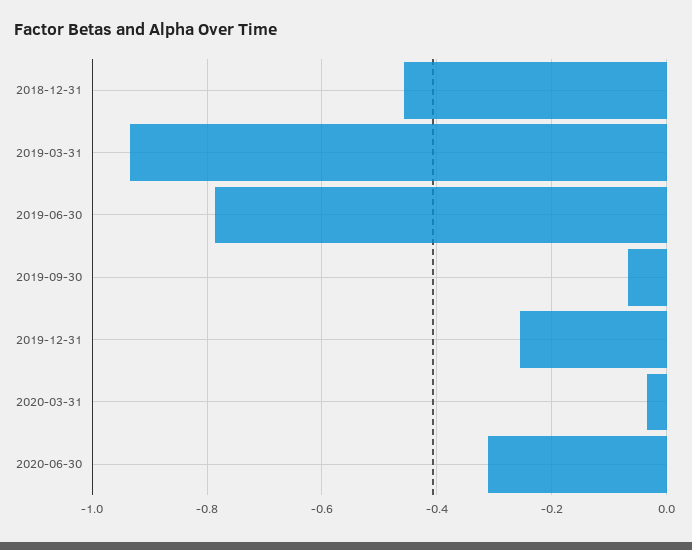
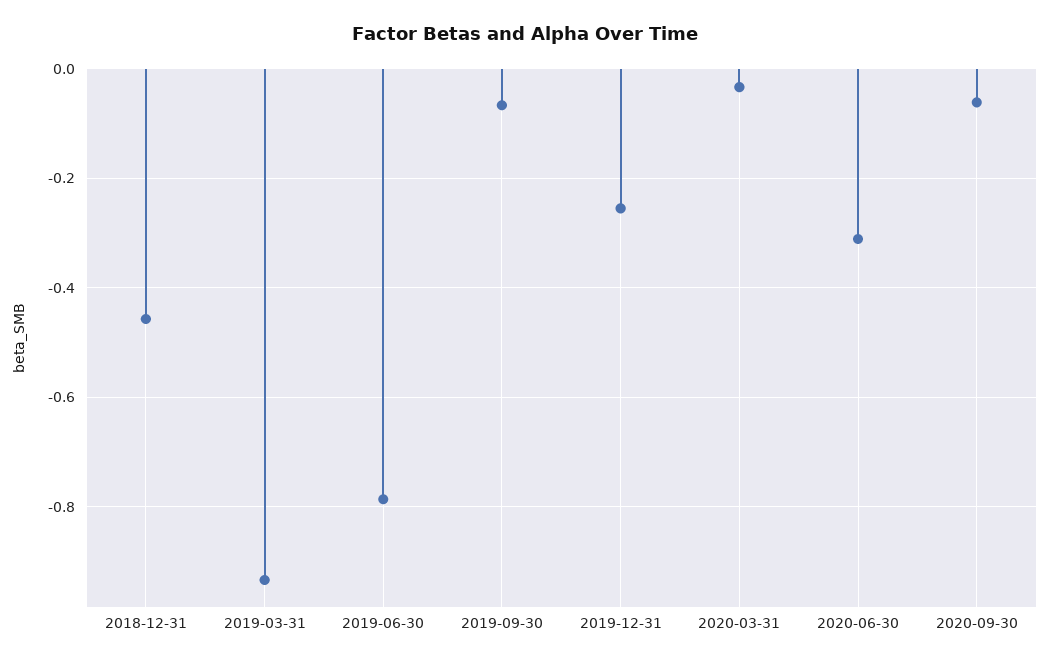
2020-09-30: none -> -0.06

